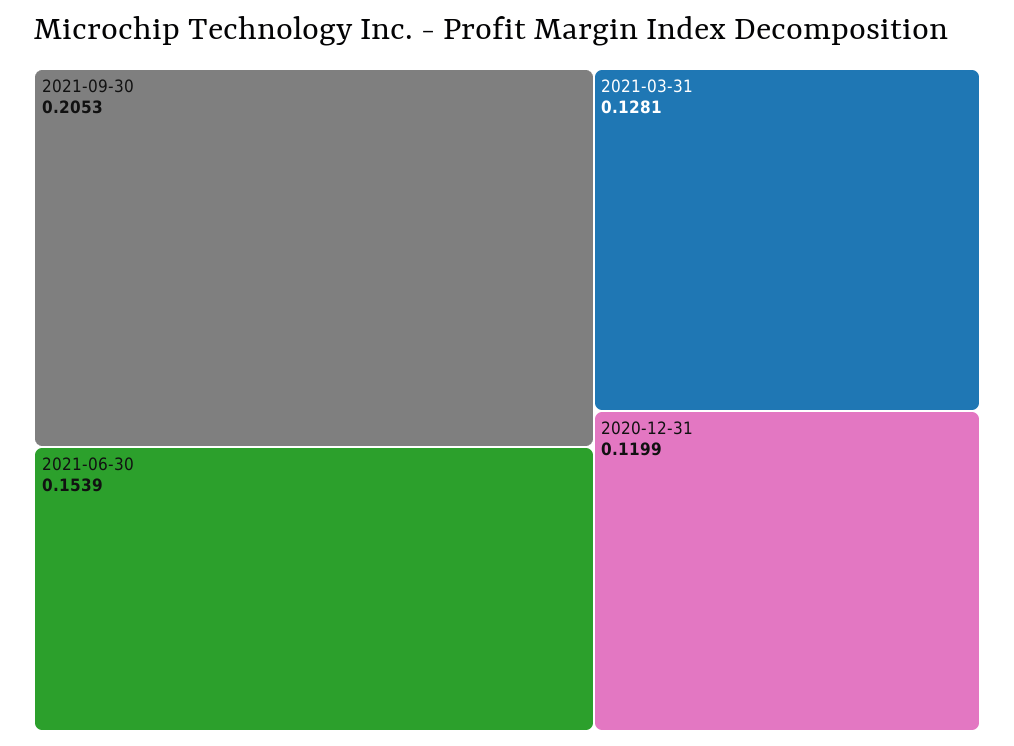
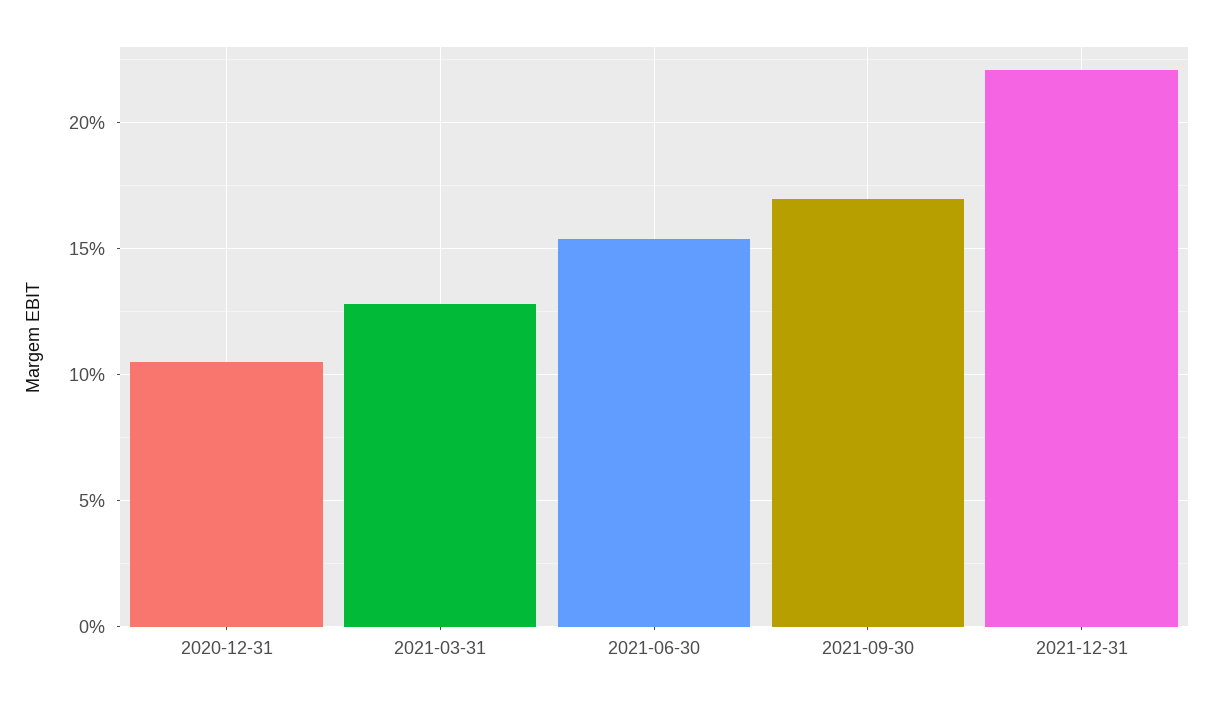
2021-09-30: 0.2053 -> 0.17
2020-12-31: 0.1199 -> 0.105
2021-12-31: none -> 0.22

